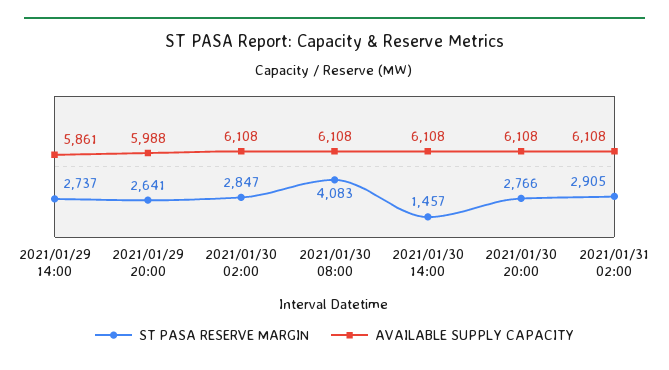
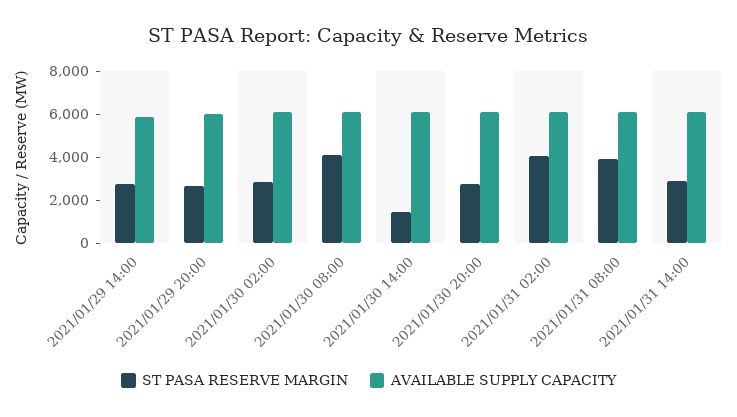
ST PASA RESERVE MARGIN, 2021/01/31 02:00: 2905 -> 4000
ST PASA RESERVE MARGIN, 2021/01/31 08:00: none -> 4000
AVAILABLE SUPPLY CAPACITY, 2021/01/31 08:00: none -> 6000
ST PASA RESERVE MARGIN, 2021/01/31 14:00: none -> 3000
AVAILABLE SUPPLY CAPACITY, 2021/01/31 14:00: none -> 6000

